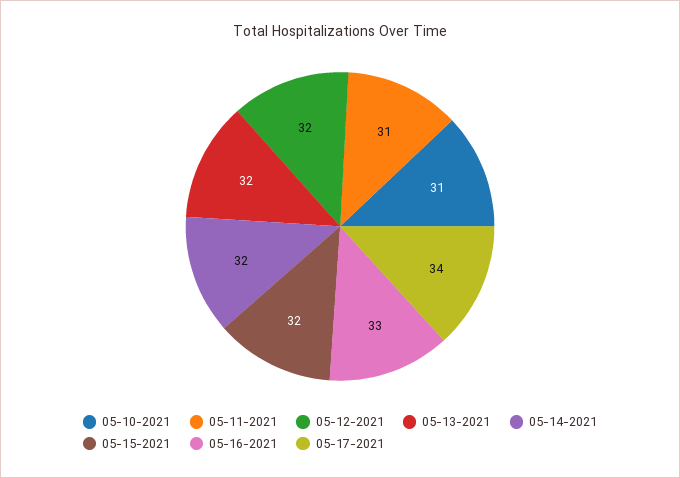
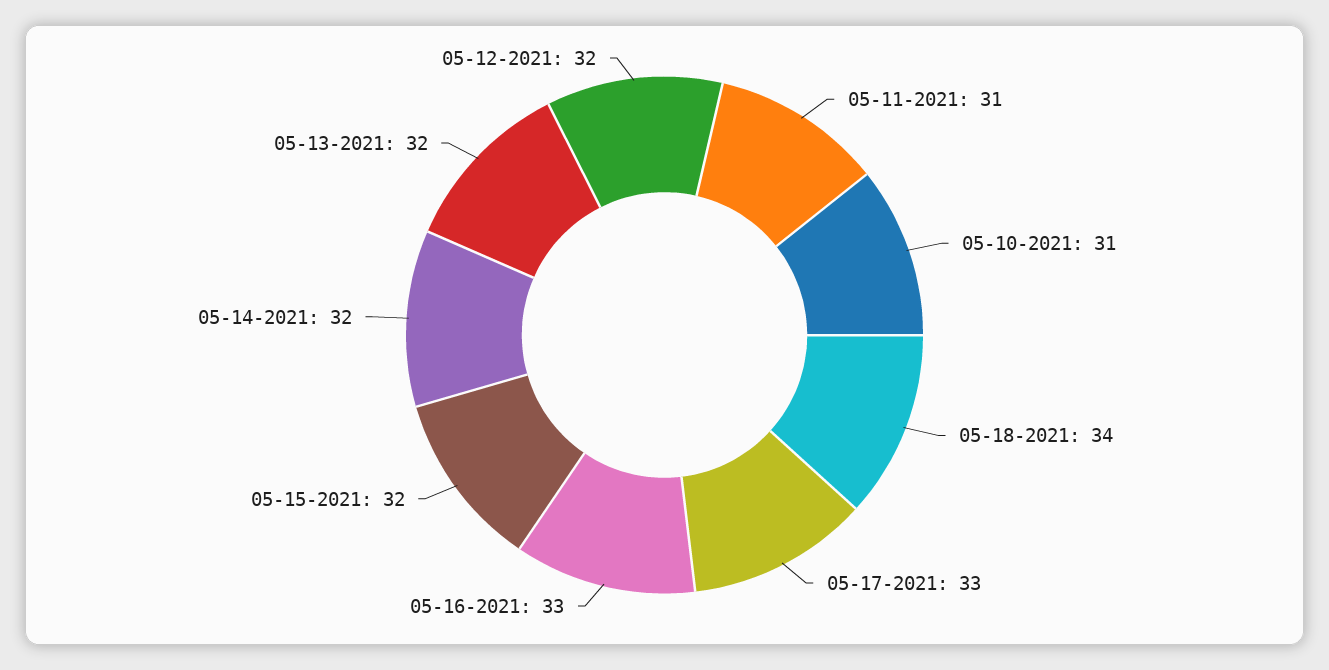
05-17-2021: 34 -> 33
05-18-2021: none -> 34

